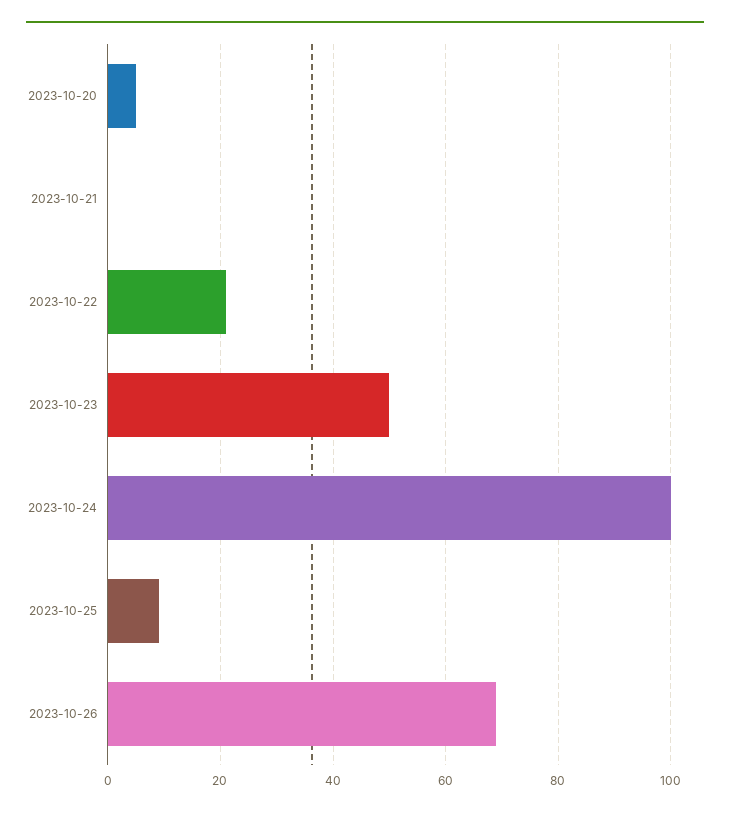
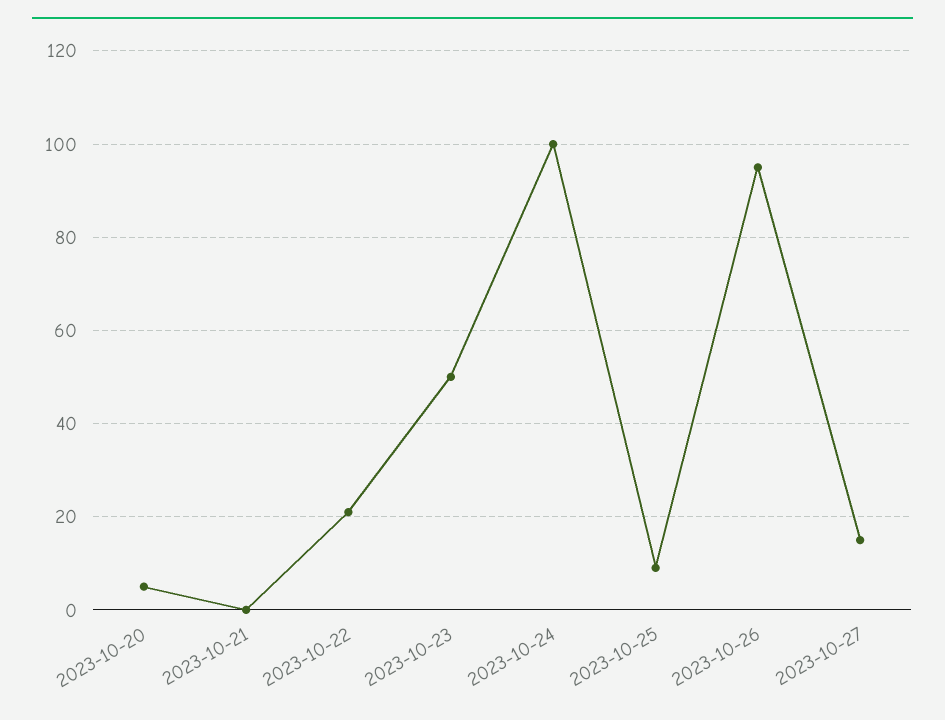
2023-10-26: 70 -> 95
2023-10-27: none -> 15

